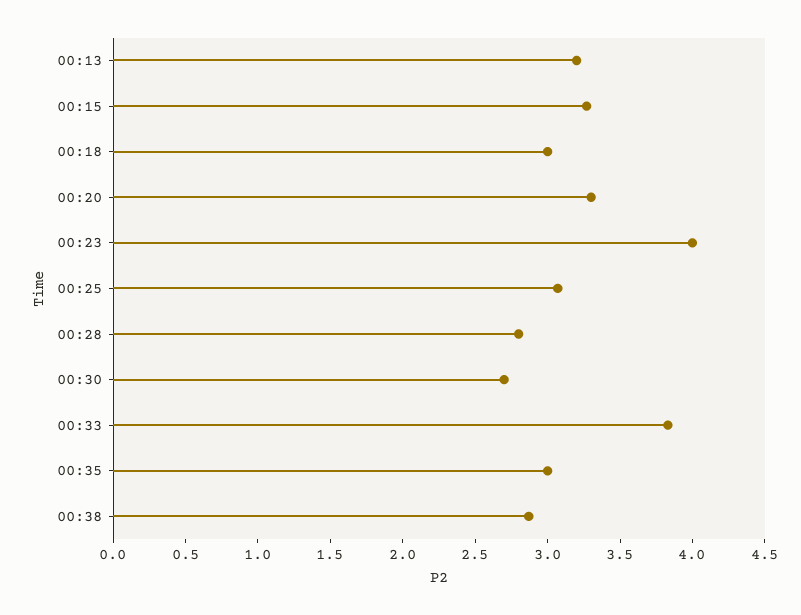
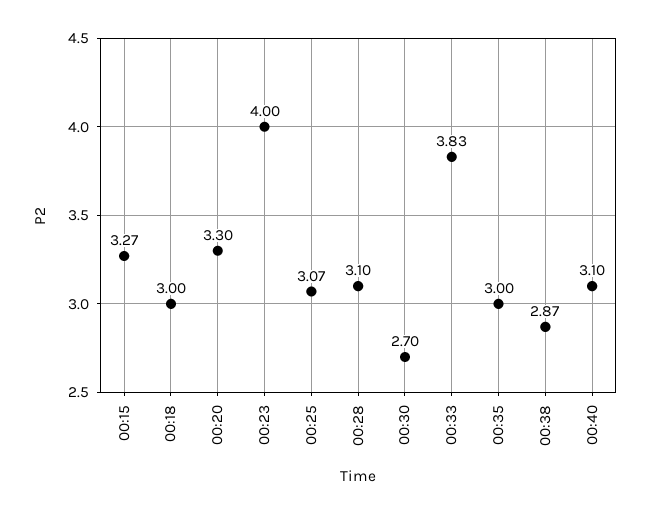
00:13: 3.2 -> none
00:28: 2.8 -> 3.1
00:40: none -> 3.1

